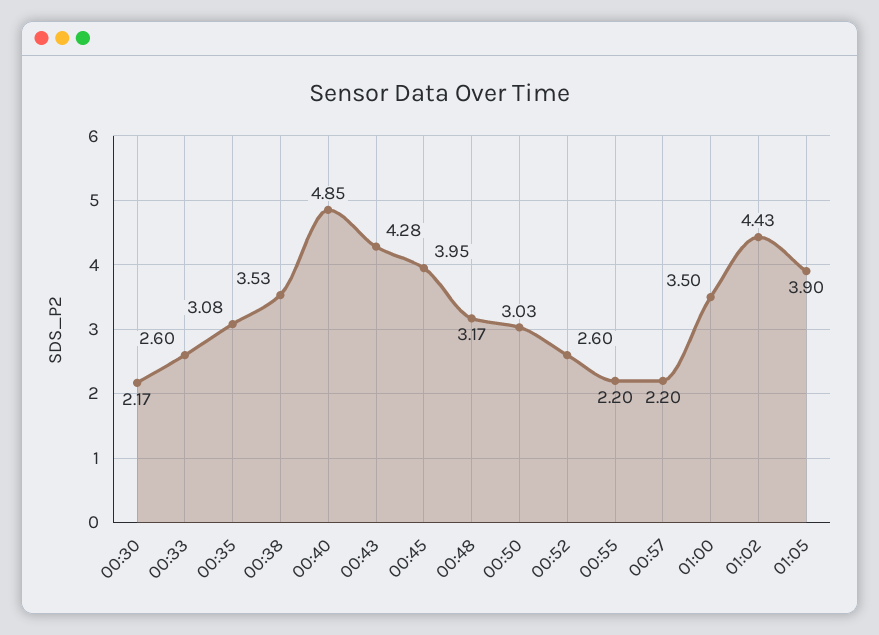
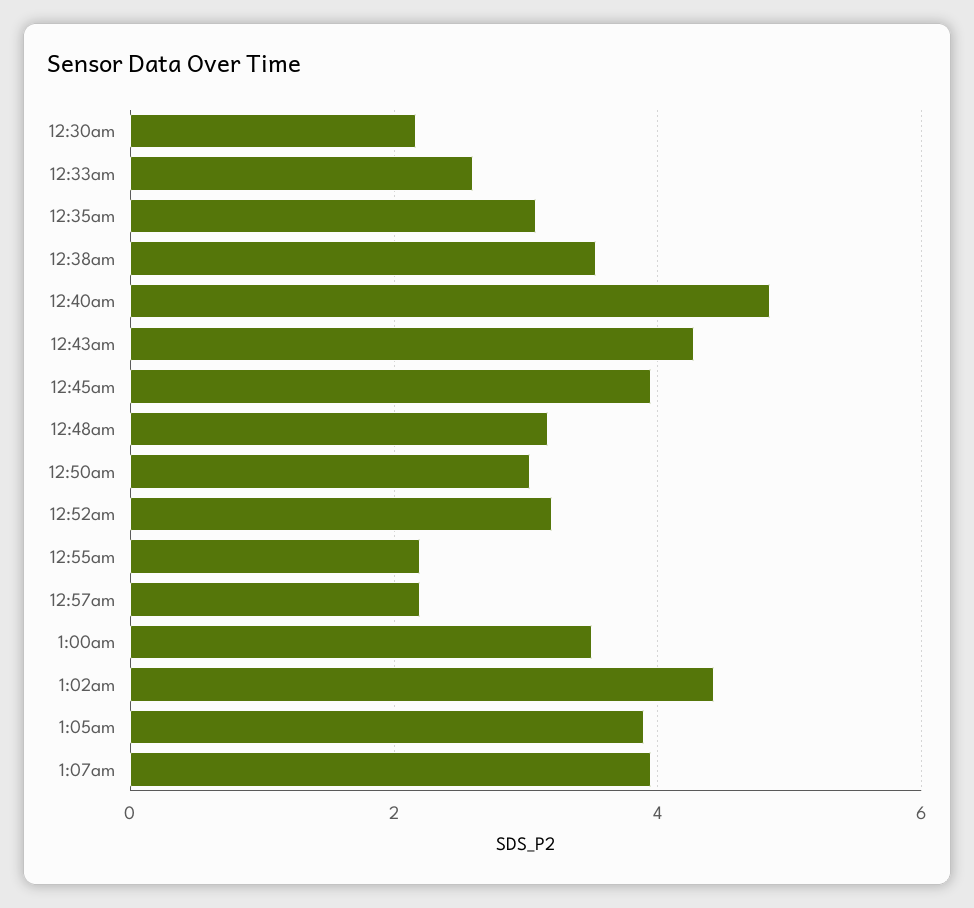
00:52: 2.6 -> 3.2
1:07am: none -> 4

